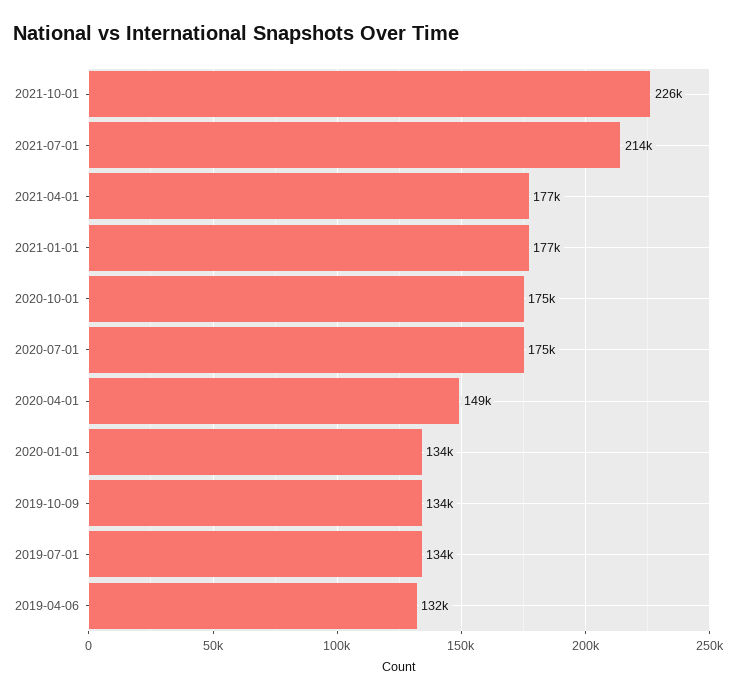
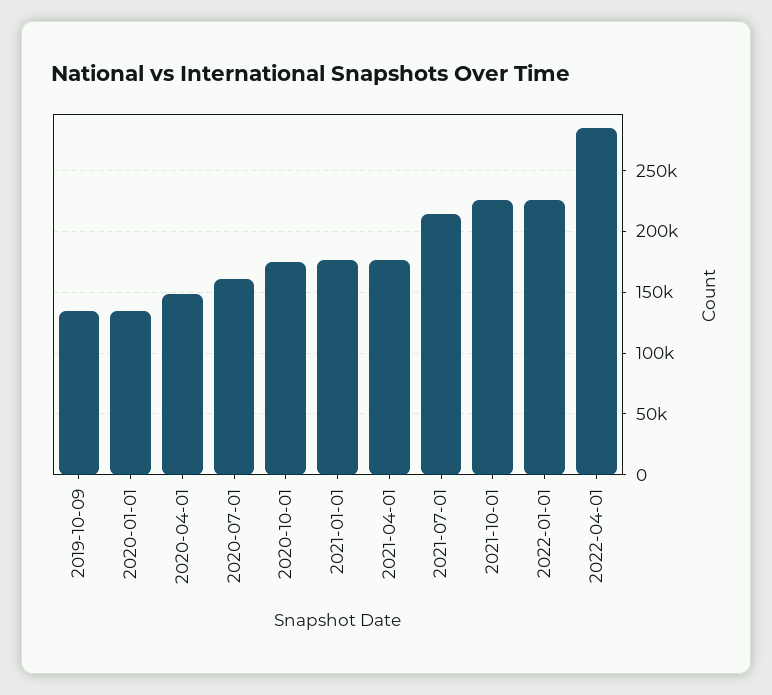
2020-07-01: 175000 -> 160000
2019-07-01: 134000 -> none
2019-04-06: 132000 -> none
2022-01-01: none -> 225000
2022-04-01: none -> 285000

